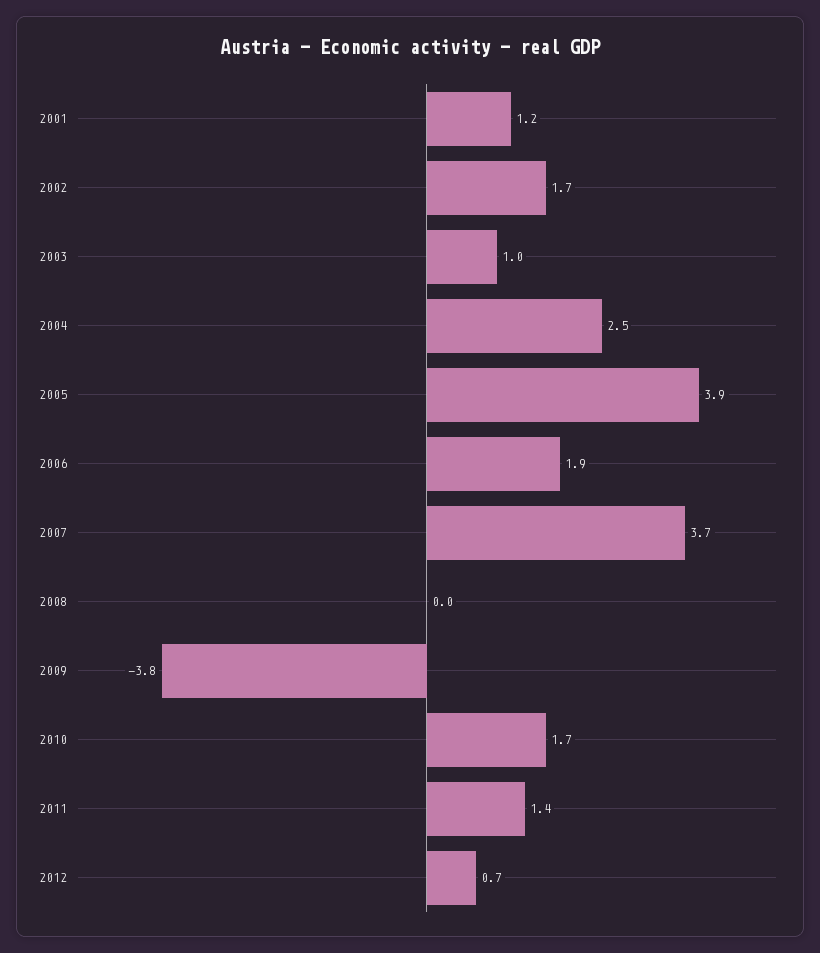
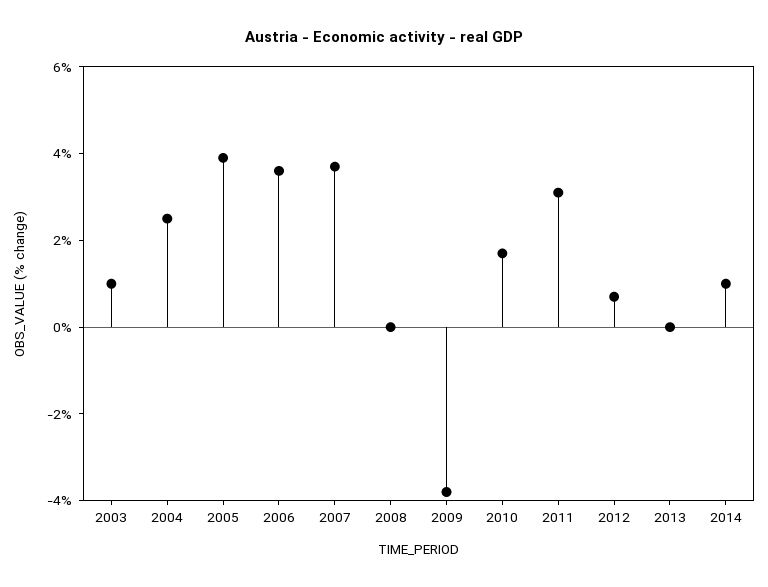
2001: 1.2 -> none
2002: 1.7 -> none
2006: 1.9 -> 3.5
2011: 1.4 -> 3
2013: none -> 0
2014: none -> 1

